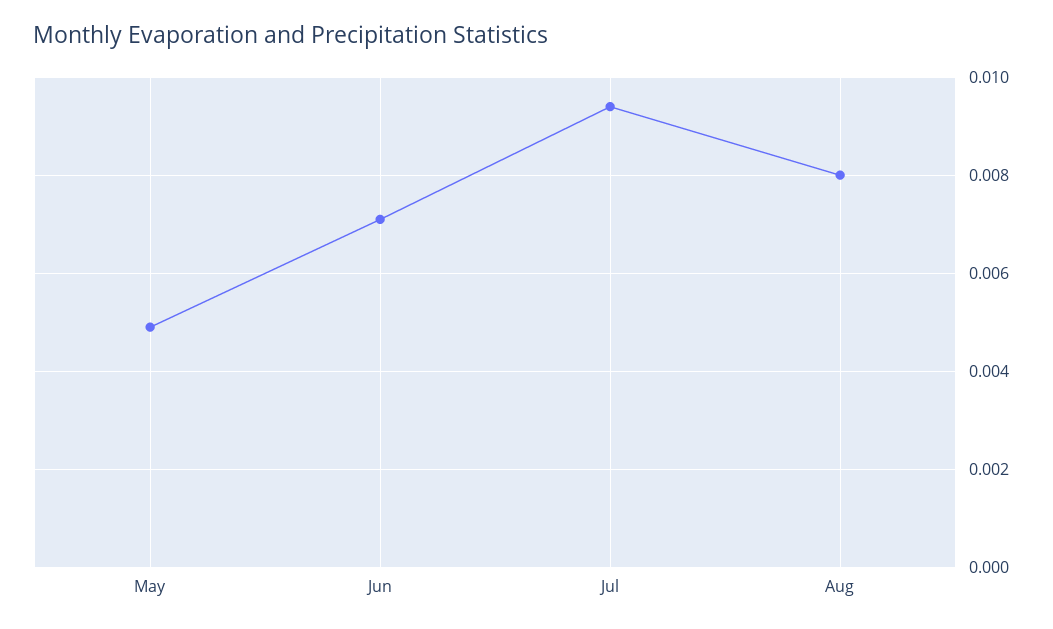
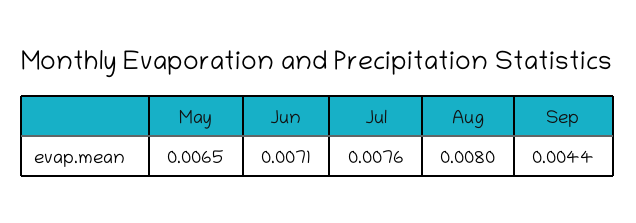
May: 0.005 -> 0.0065
Jul: 0.0095 -> 0.0076
Sep: none -> 0.0044

